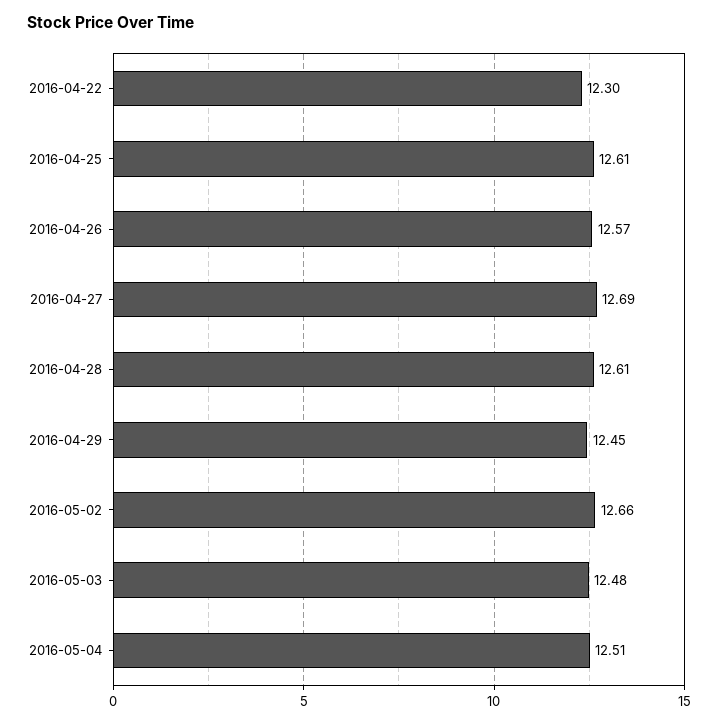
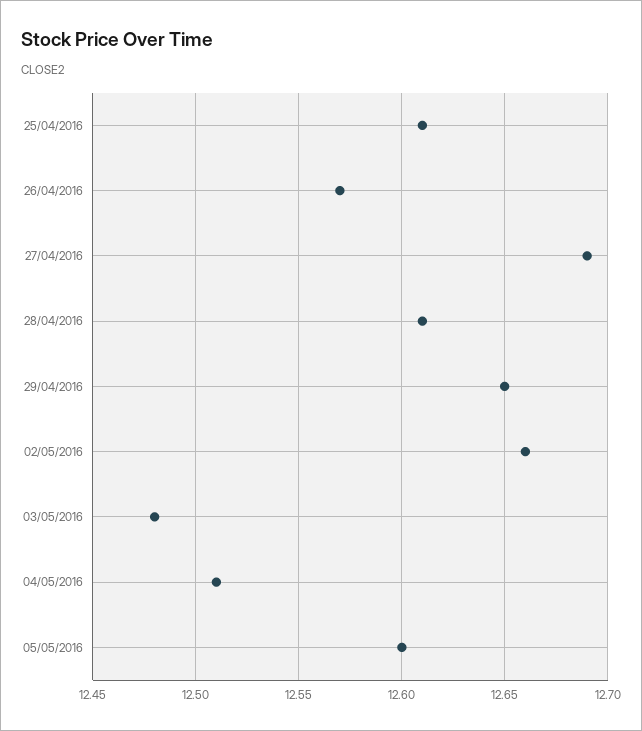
2016-04-22: 12.3 -> none
2016-04-29: 12.45 -> 12.65
05/05/2016: none -> 12.6

